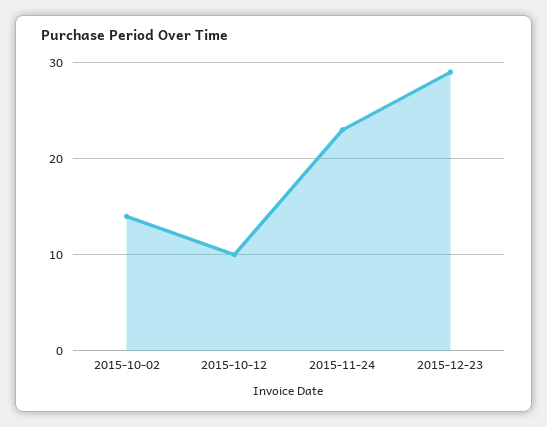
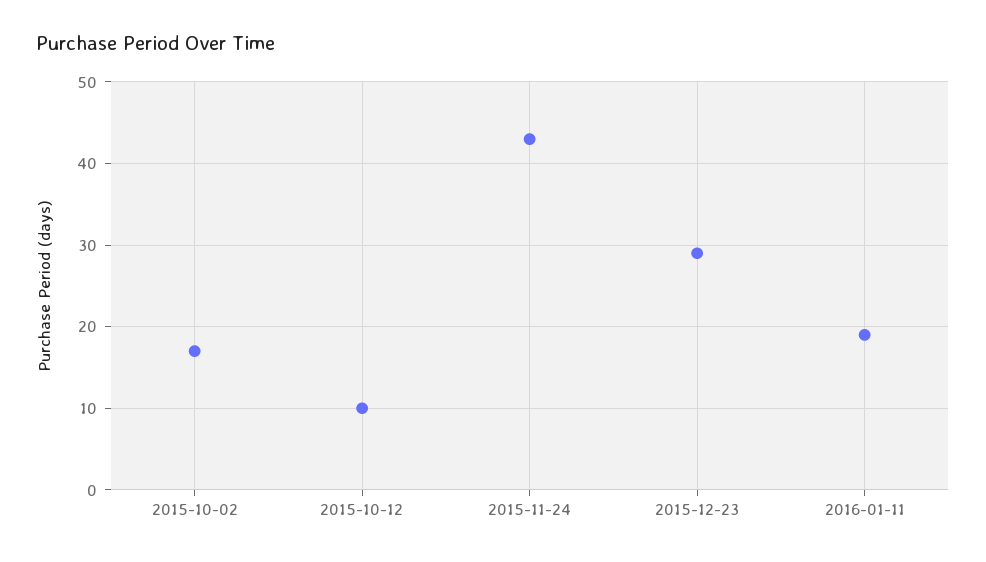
2015-10-02: 14 -> 17
2015-11-24: 23 -> 43
2016-01-11: none -> 19

